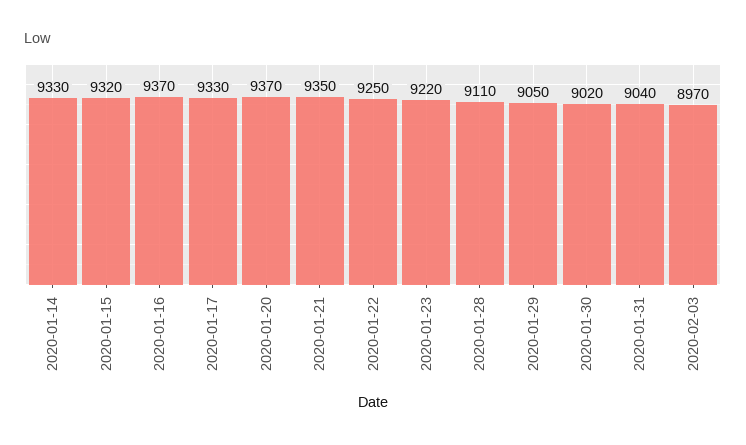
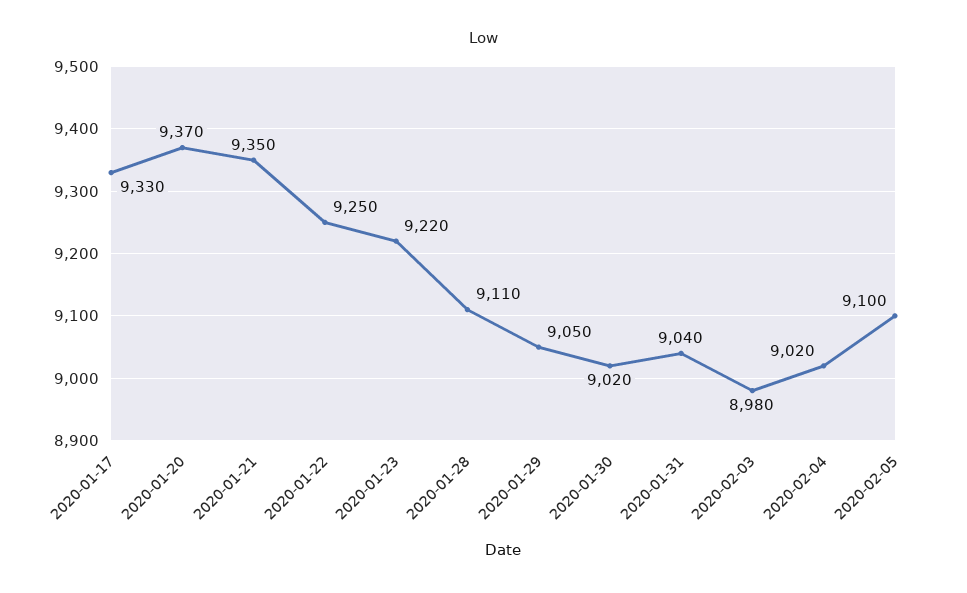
2020-01-14: 9330 -> none
2020-01-15: 9320 -> none
2020-01-16: 9370 -> none
2020-02-03: 8970 -> 8980
2020-02-04: none -> 9020
2020-02-05: none -> 9100

